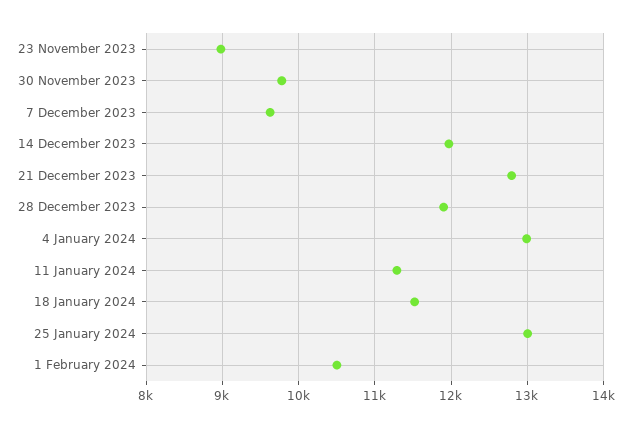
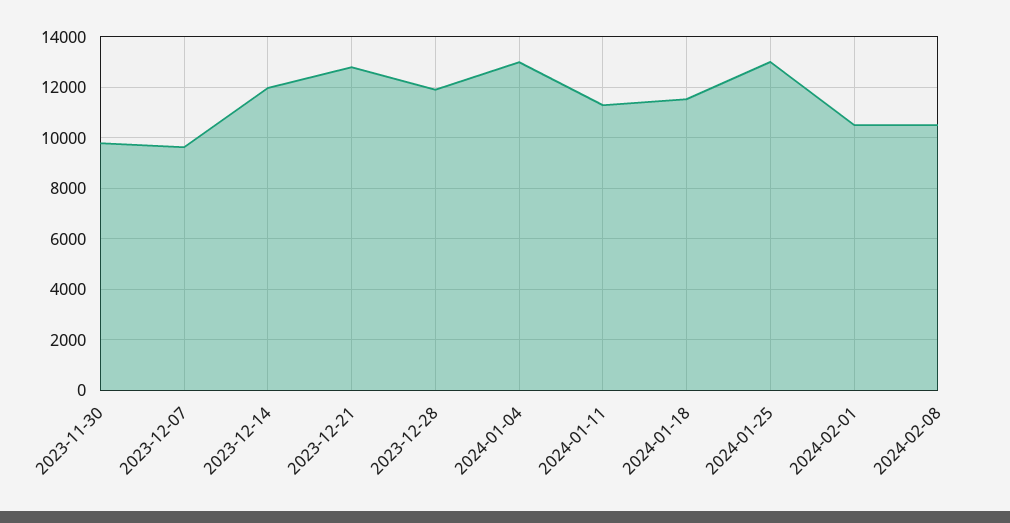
23 November 2023: 9000 -> none
2024-02-08: none -> 10500

